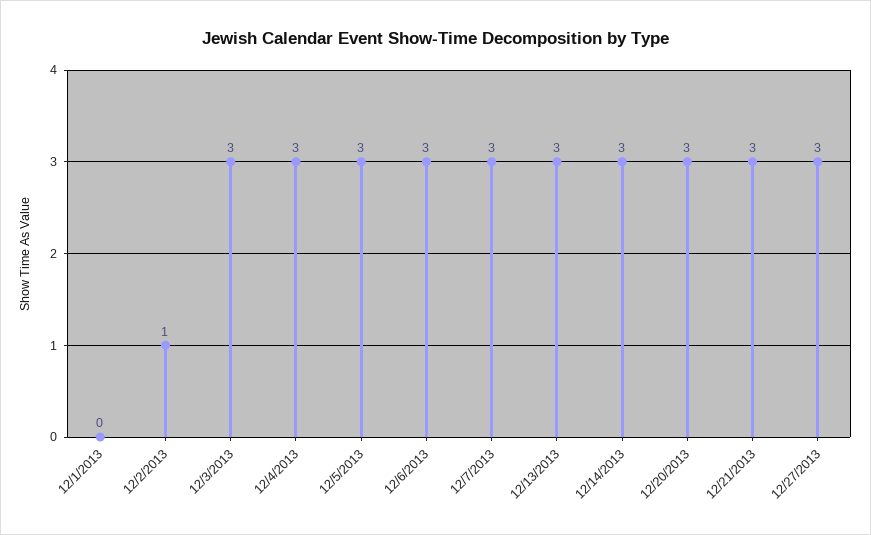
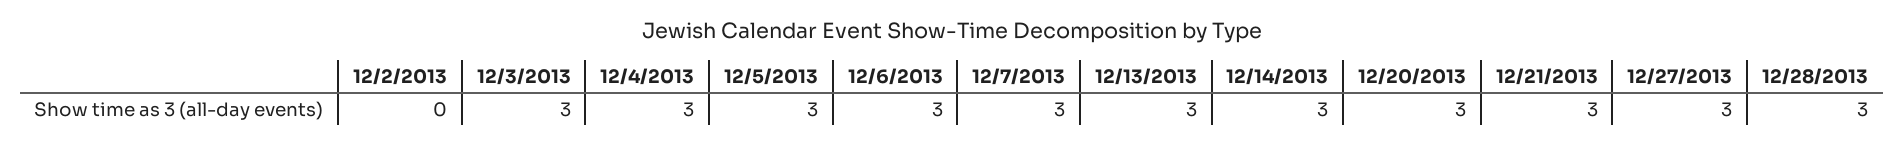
12/1/2013: 0 -> none
12/2/2013: 1 -> 0
12/28/2013: none -> 3

